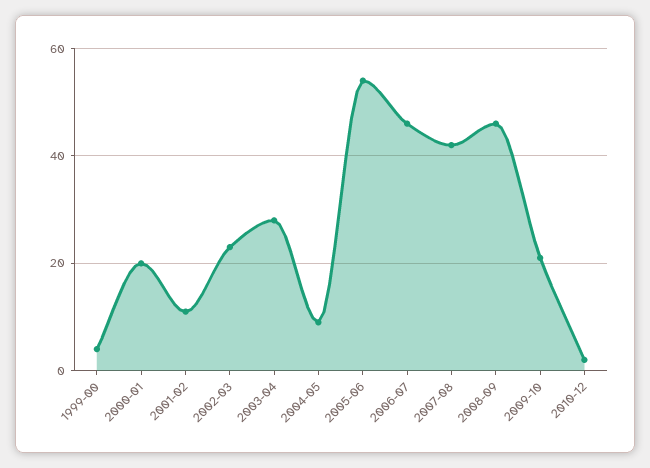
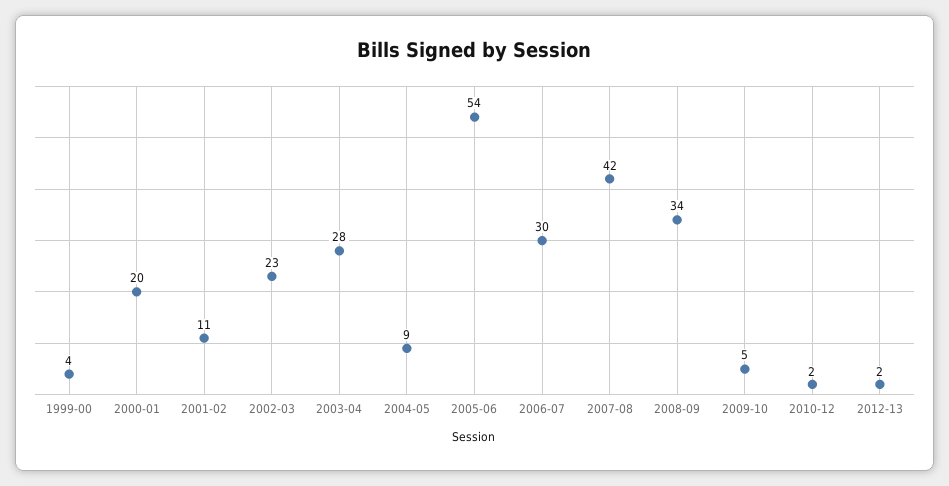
2006-07: 45 -> 30
2008-09: 45 -> 34
2009-10: 20 -> 5
2012-13: none -> 2

